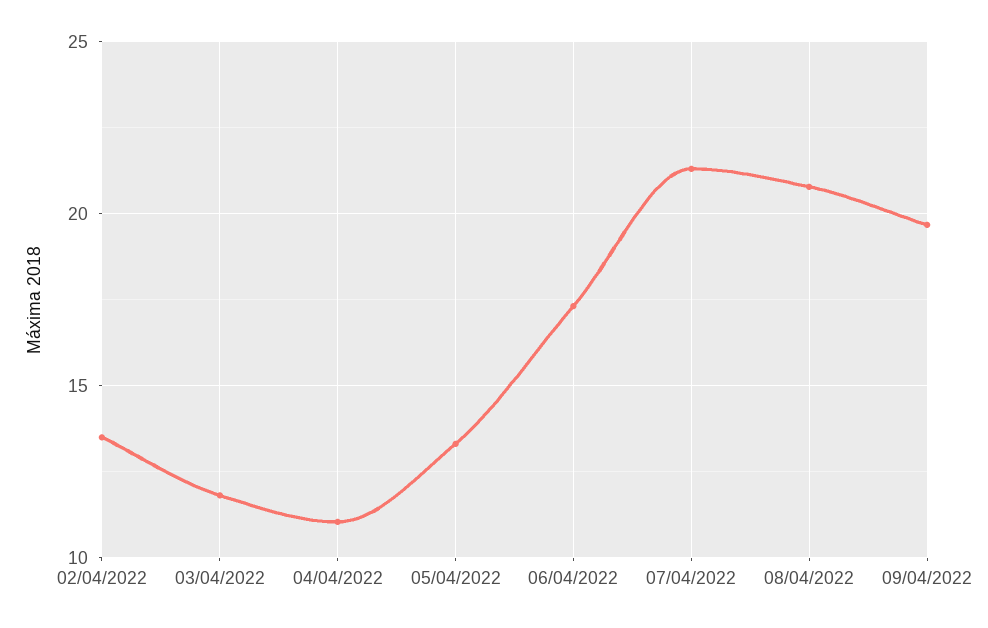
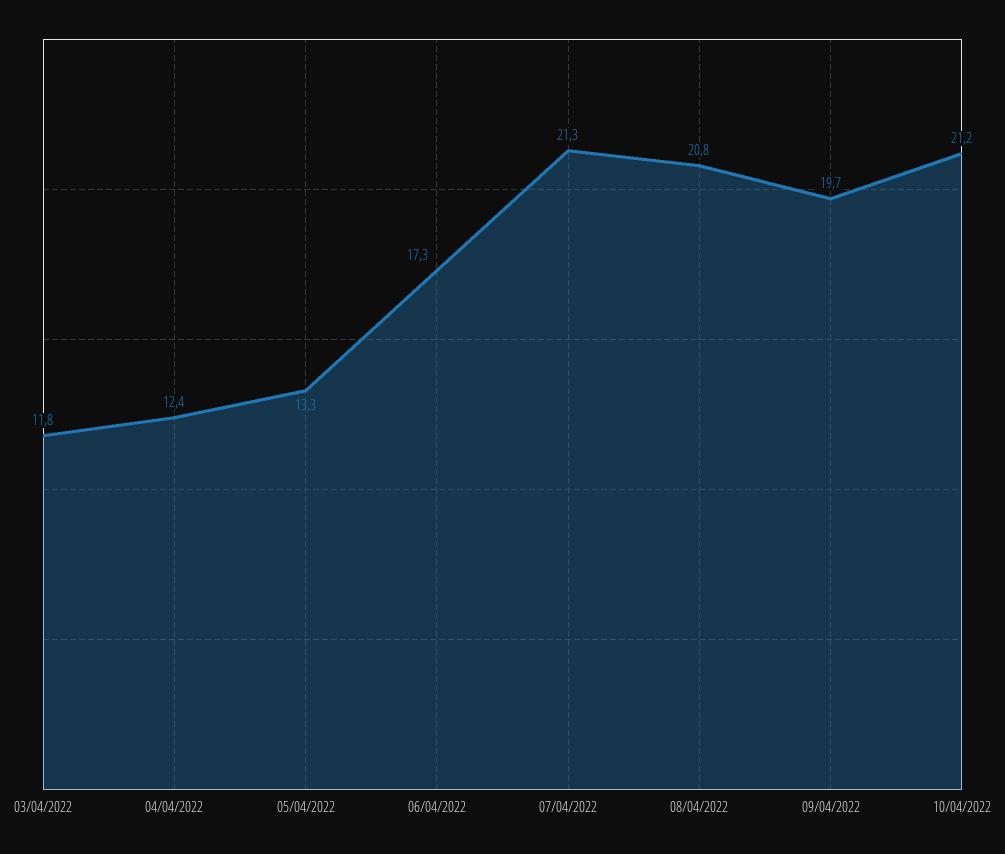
02/04/2022: 13.5 -> none
04/04/2022: 11 -> 12.4
10/04/2022: none -> 21.2

